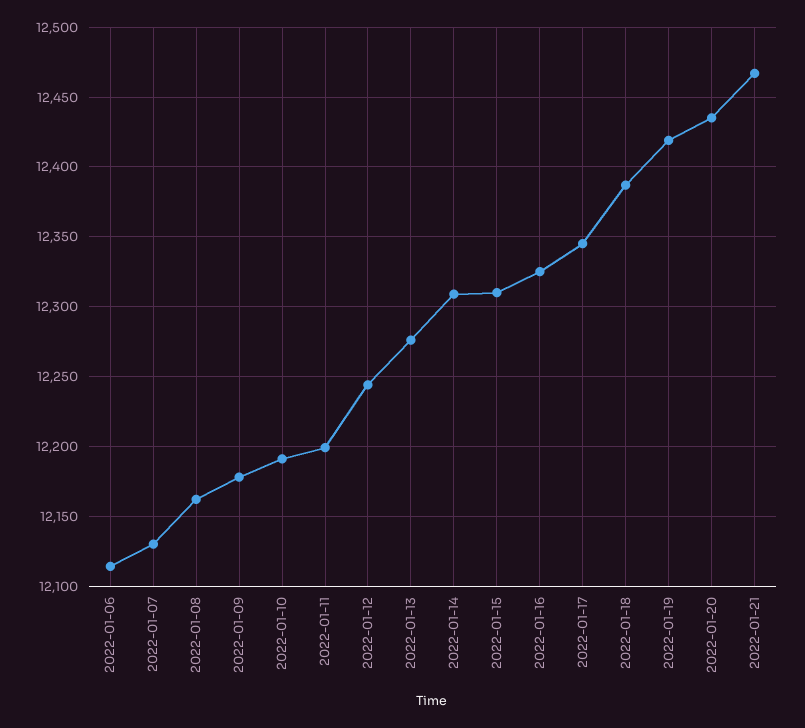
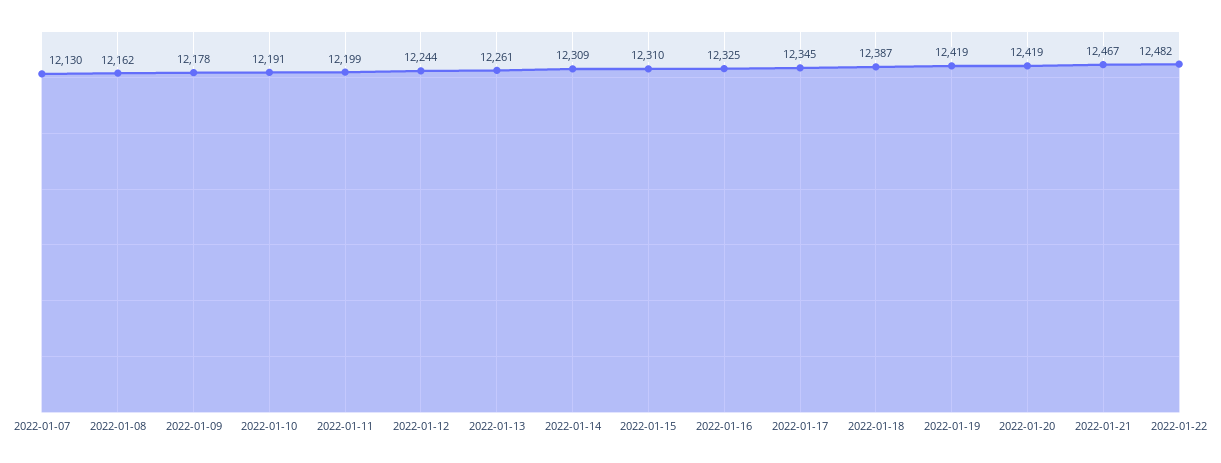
2022-01-06: 12115 -> none
2022-01-13: 12275 -> 12261
2022-01-20: 12435 -> 12419
2022-01-22: none -> 12482

